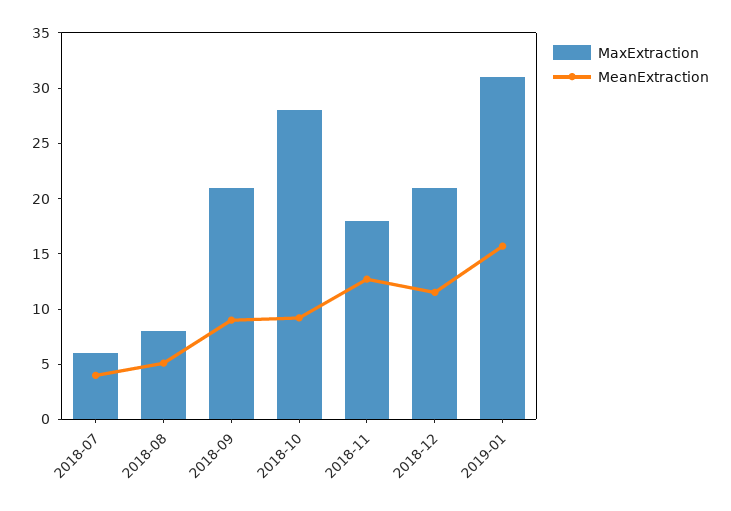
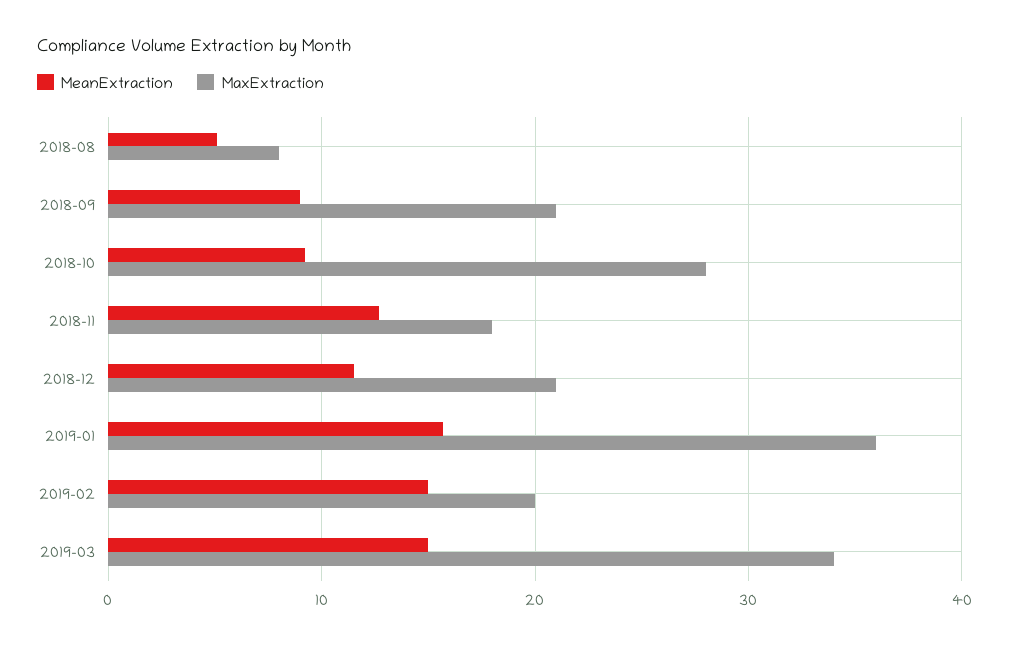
MaxExtraction, 2018-07: 6 -> none
MeanExtraction, 2018-07: 4 -> none
MaxExtraction, 2019-01: 31 -> 36
MeanExtraction, 2019-02: none -> 15
MaxExtraction, 2019-02: none -> 20
MeanExtraction, 2019-03: none -> 15
MaxExtraction, 2019-03: none -> 34

